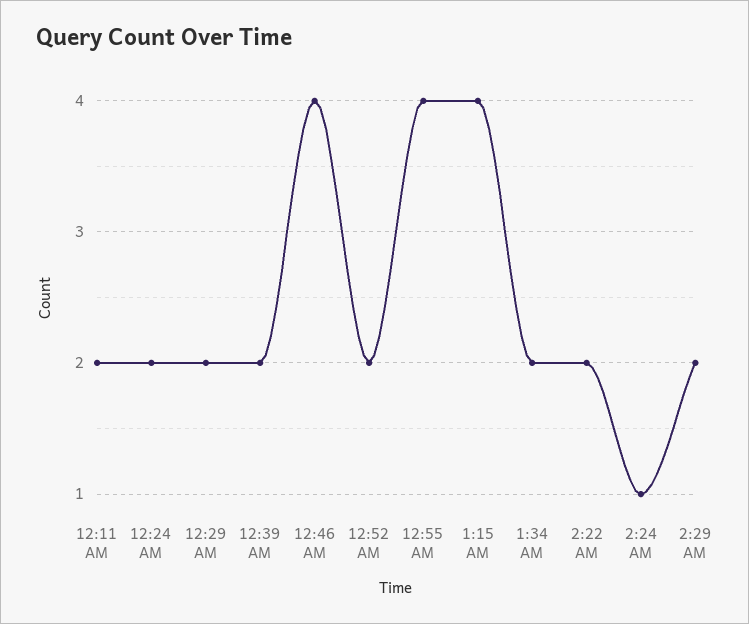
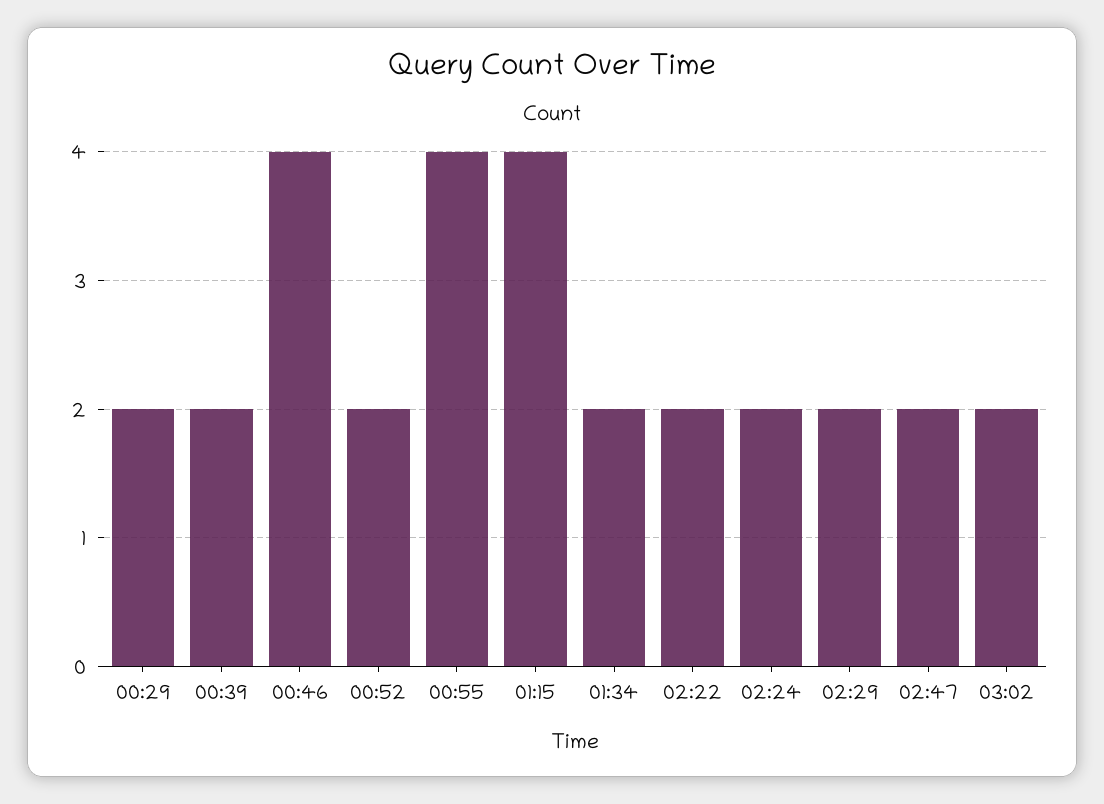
12:11 AM: 2 -> none
12:24 AM: 2 -> none
2:24 AM: 1 -> 2
02:47: none -> 2
03:02: none -> 2

